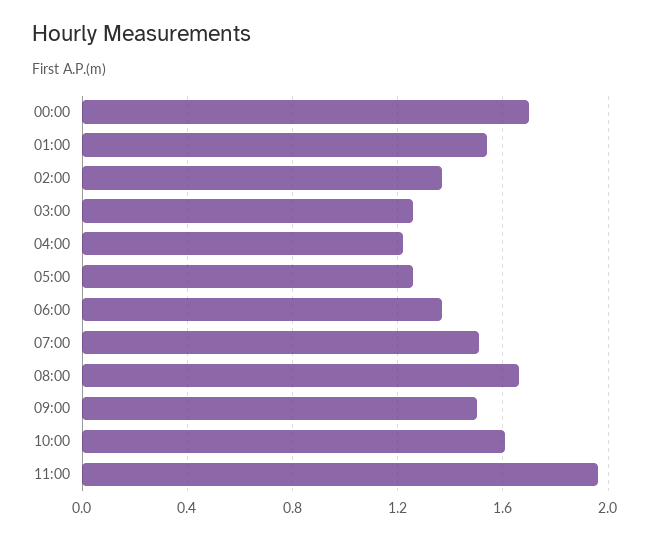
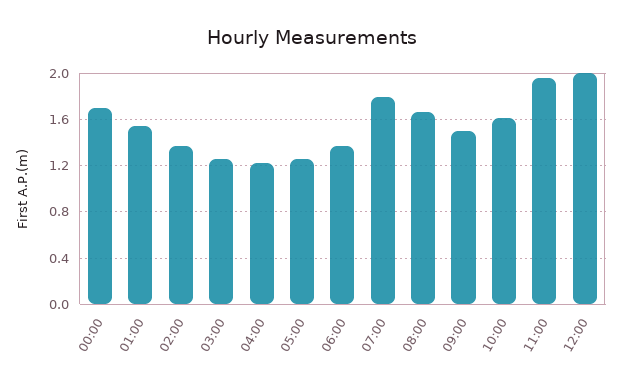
07:00: 1.5 -> 1.8
12:00: none -> 2

